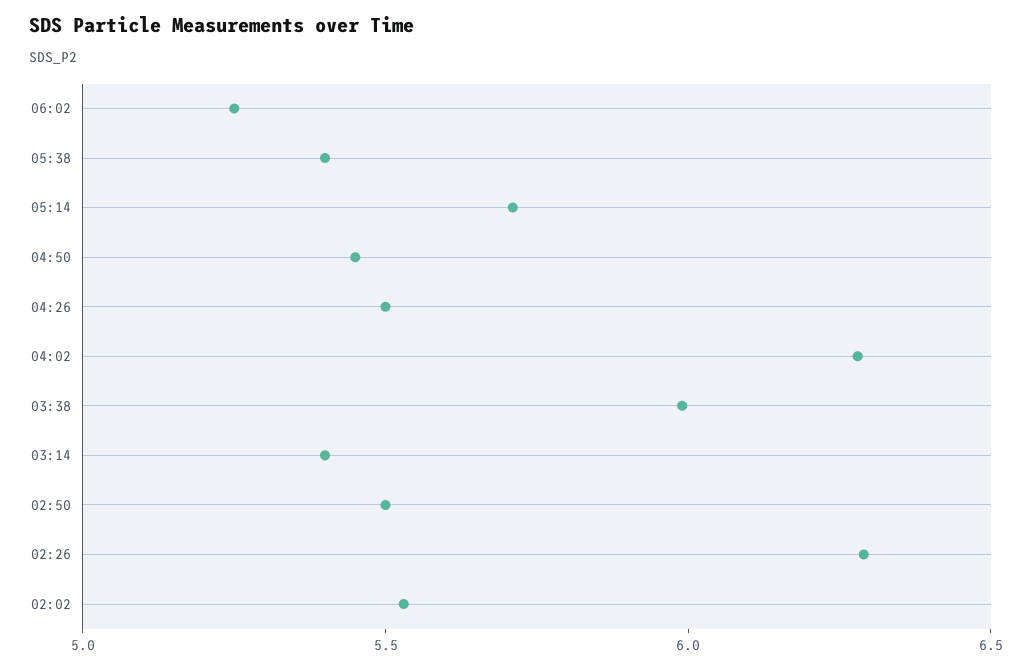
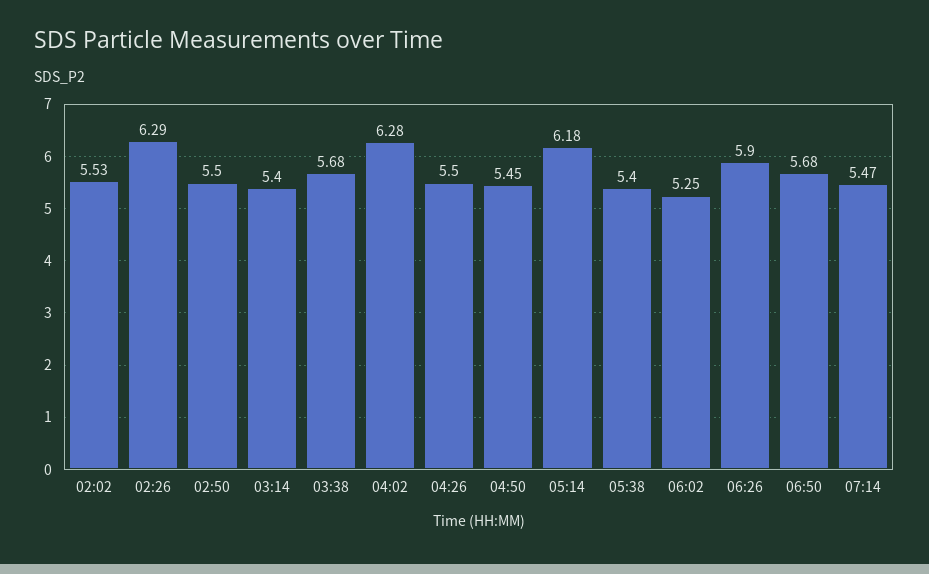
05:14: 5.7 -> 6.18
03:38: 6 -> 5.68
06:26: none -> 5.9
06:50: none -> 5.68
07:14: none -> 5.47

